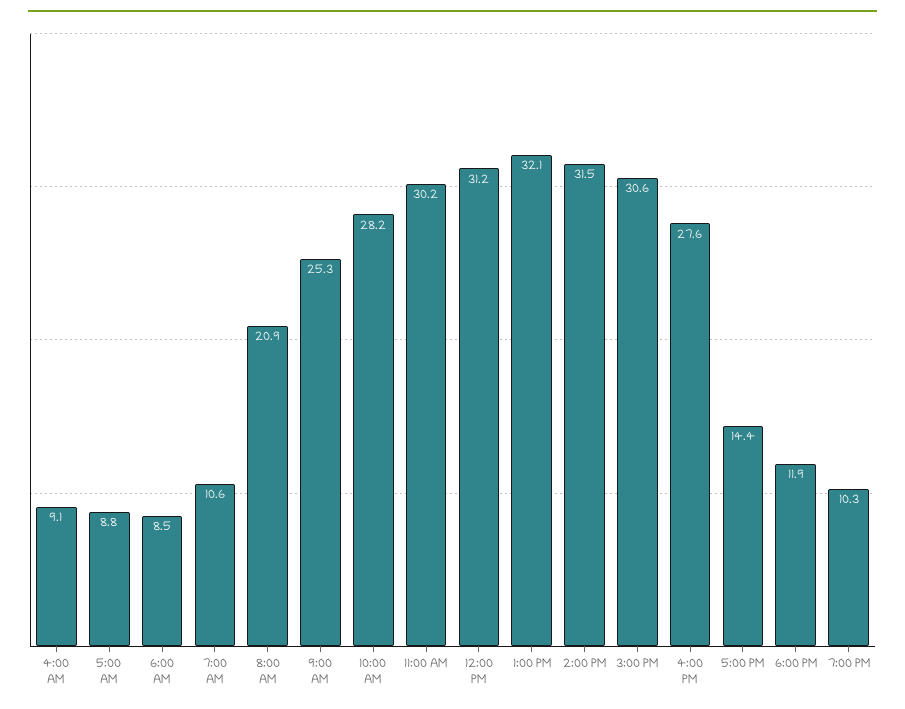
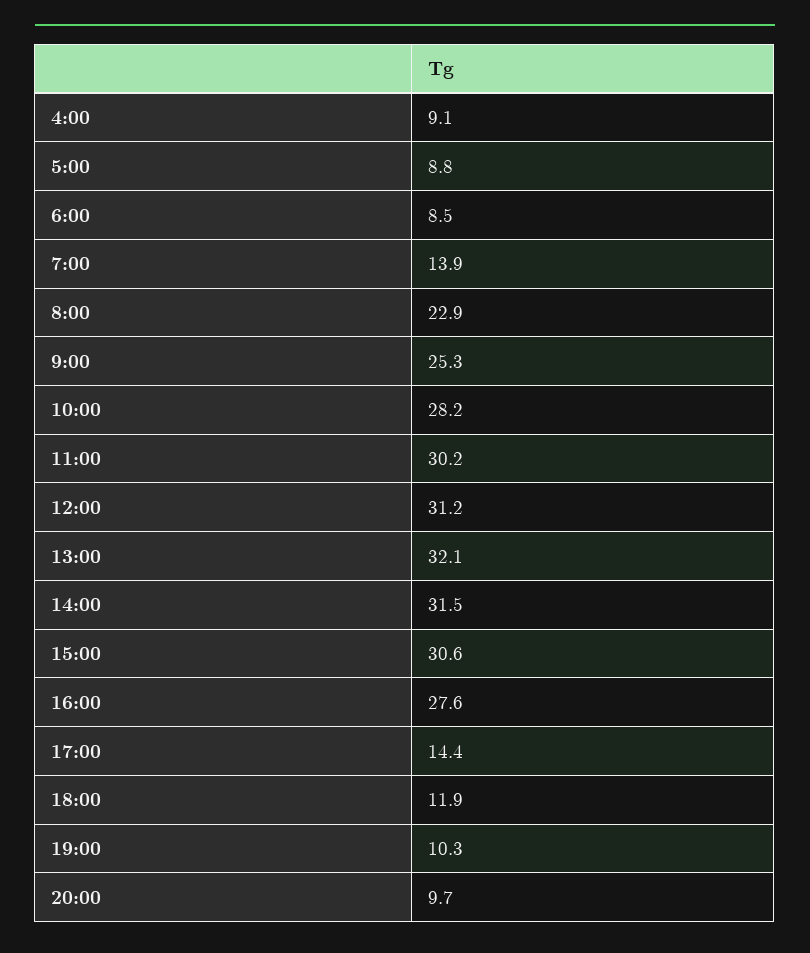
7:00 AM: 10.6 -> 13.9
8:00 AM: 20.9 -> 22.9
20:00: none -> 9.7

